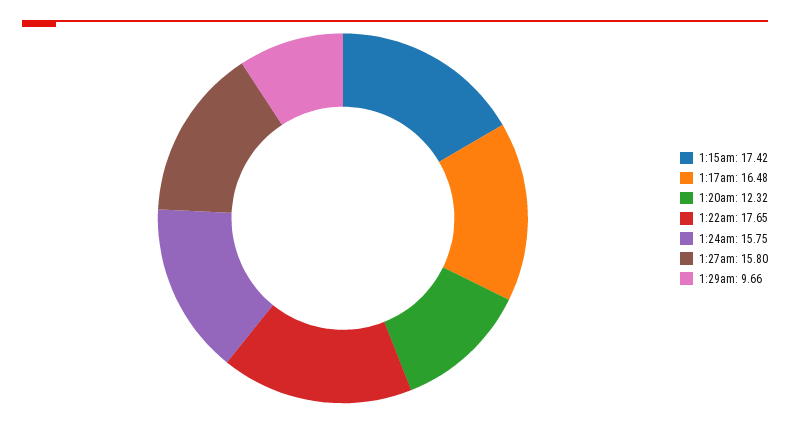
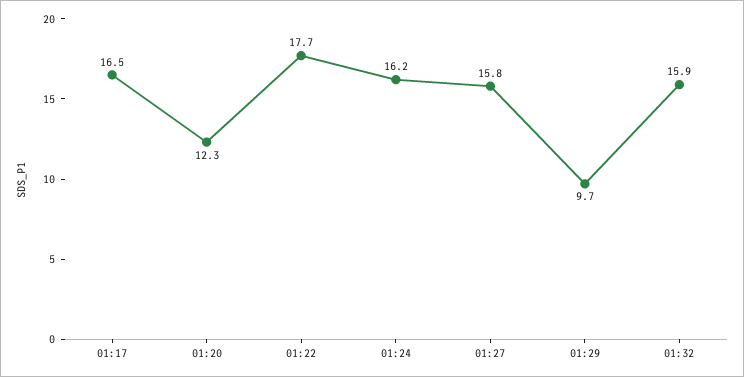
1:15am: 17.42 -> none
1:24am: 15.75 -> 16.2
01:32: none -> 15.9

